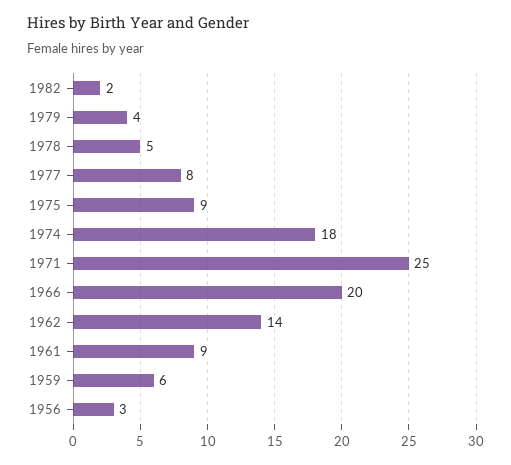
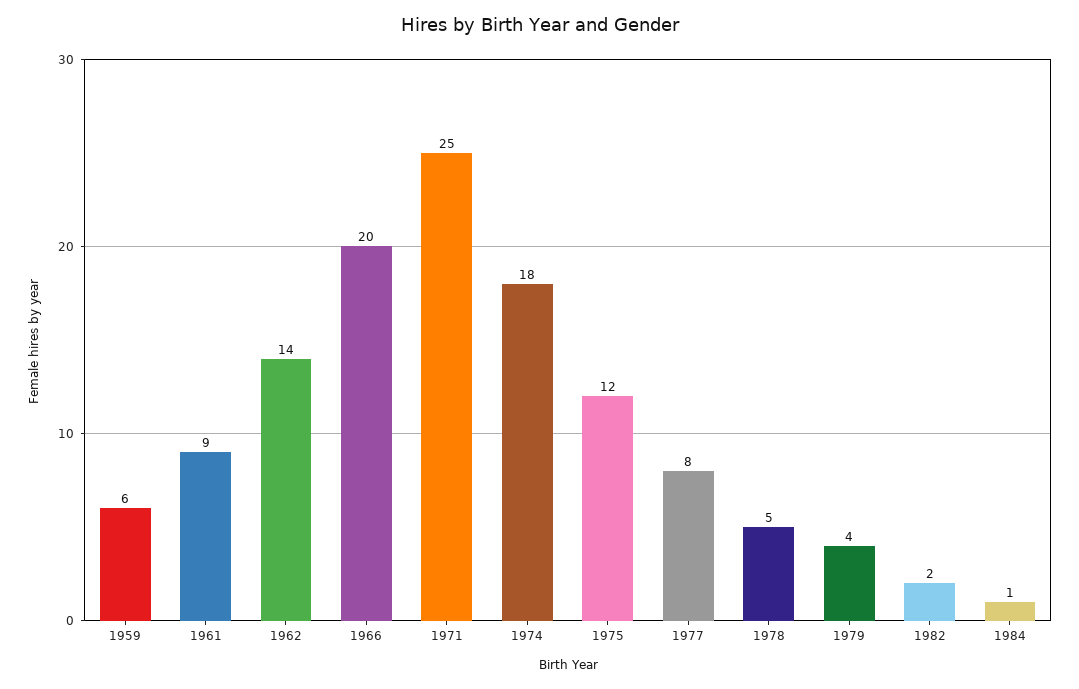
1975: 9 -> 12
1956: 3 -> none
1984: none -> 1

